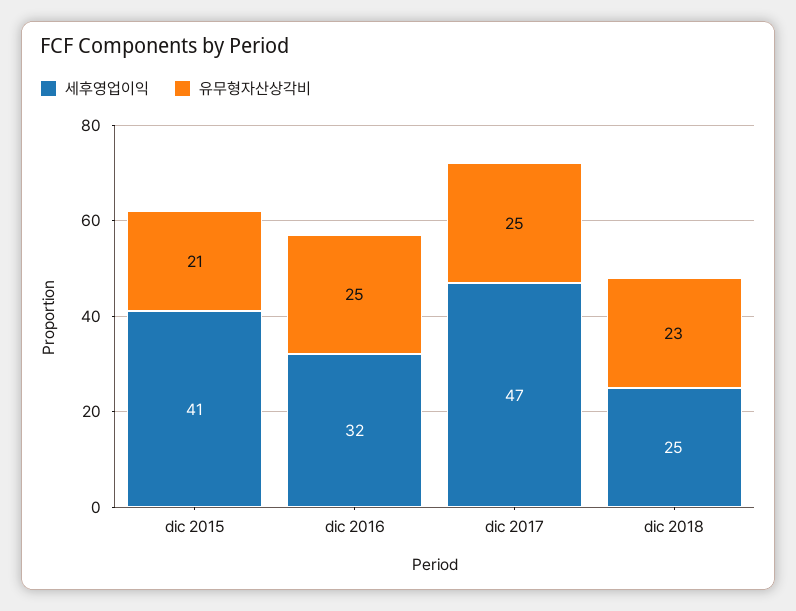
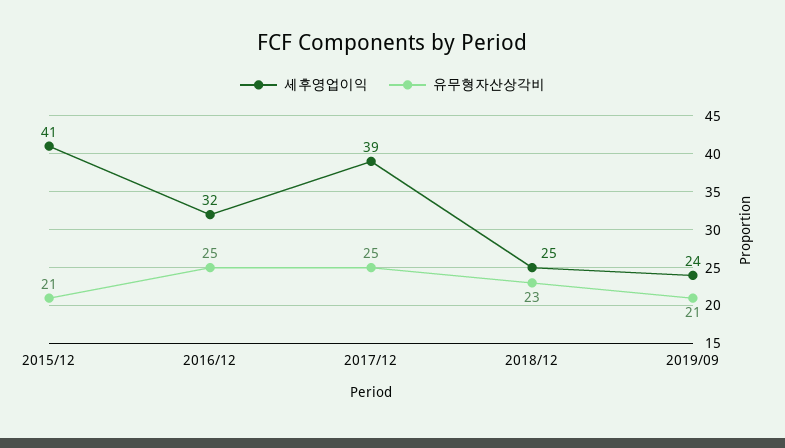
세후영업이익, dic 2017: 47 -> 39
세후영업이익, 2019/09: none -> 24
유무형자산상각비, 2019/09: none -> 21

